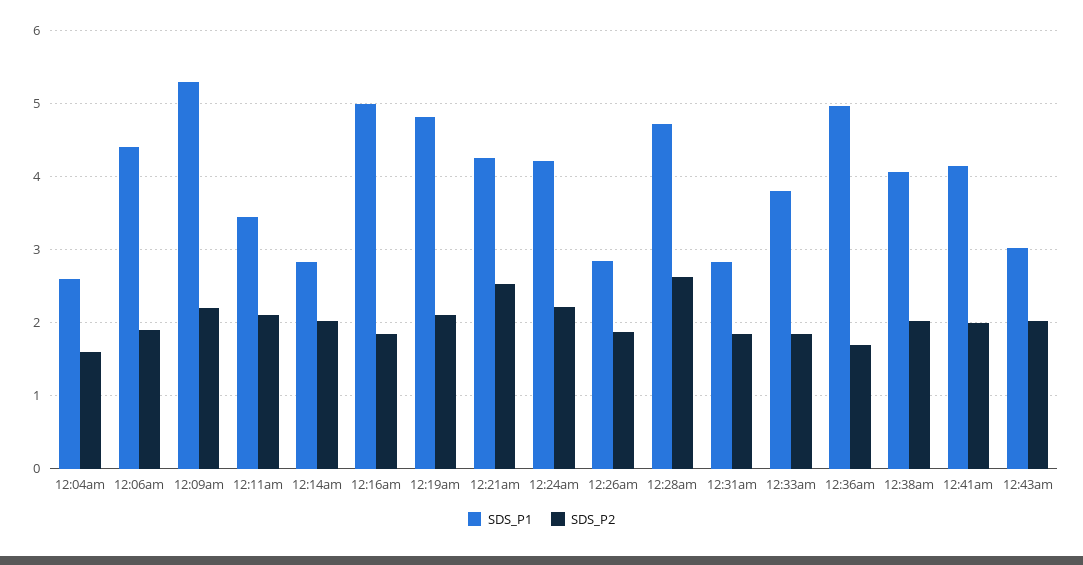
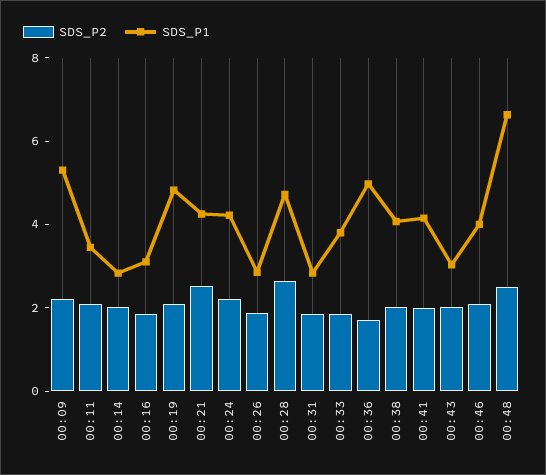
SDS_P1, 12:04am: 2.6 -> none
SDS_P2, 12:04am: 1.6 -> none
SDS_P1, 12:06am: 4.4 -> none
SDS_P2, 12:06am: 1.9 -> none
SDS_P1, 12:16am: 5 -> 3
SDS_P2, 00:46: none -> 2
SDS_P1, 00:46: none -> 4
SDS_P2, 00:48: none -> 2.5
SDS_P1, 00:48: none -> 6.5

